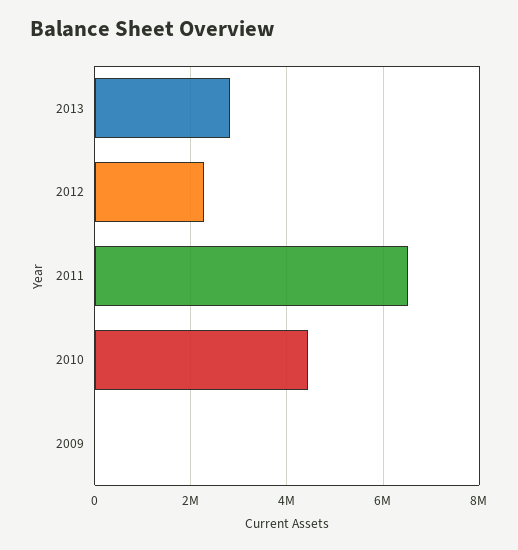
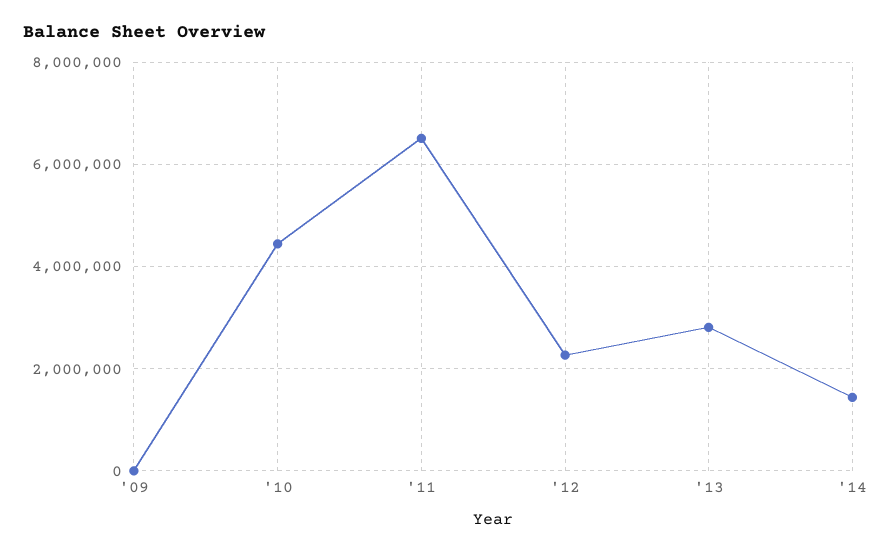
'14: none -> 1400000

